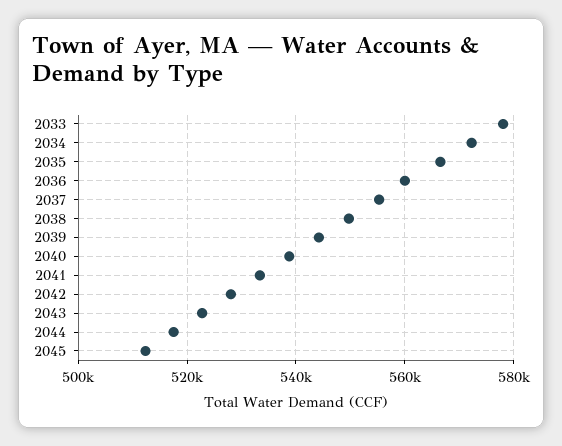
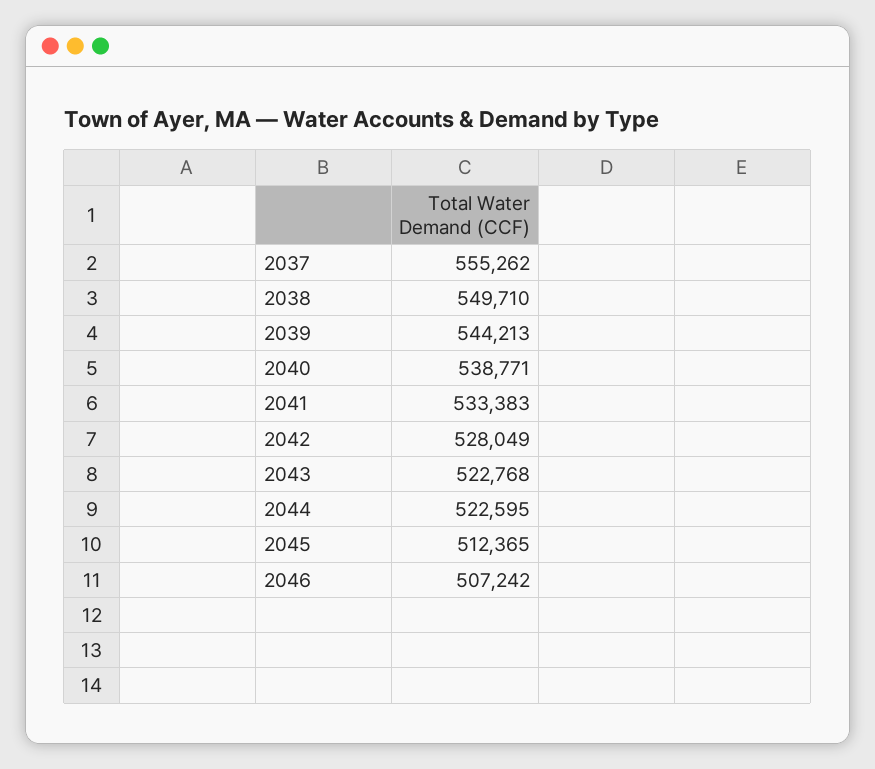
2033: 578000 -> none
2034: 572000 -> none
2035: 566000 -> none
2036: 560000 -> none
2044: 518000 -> 522595
2046: none -> 507242

